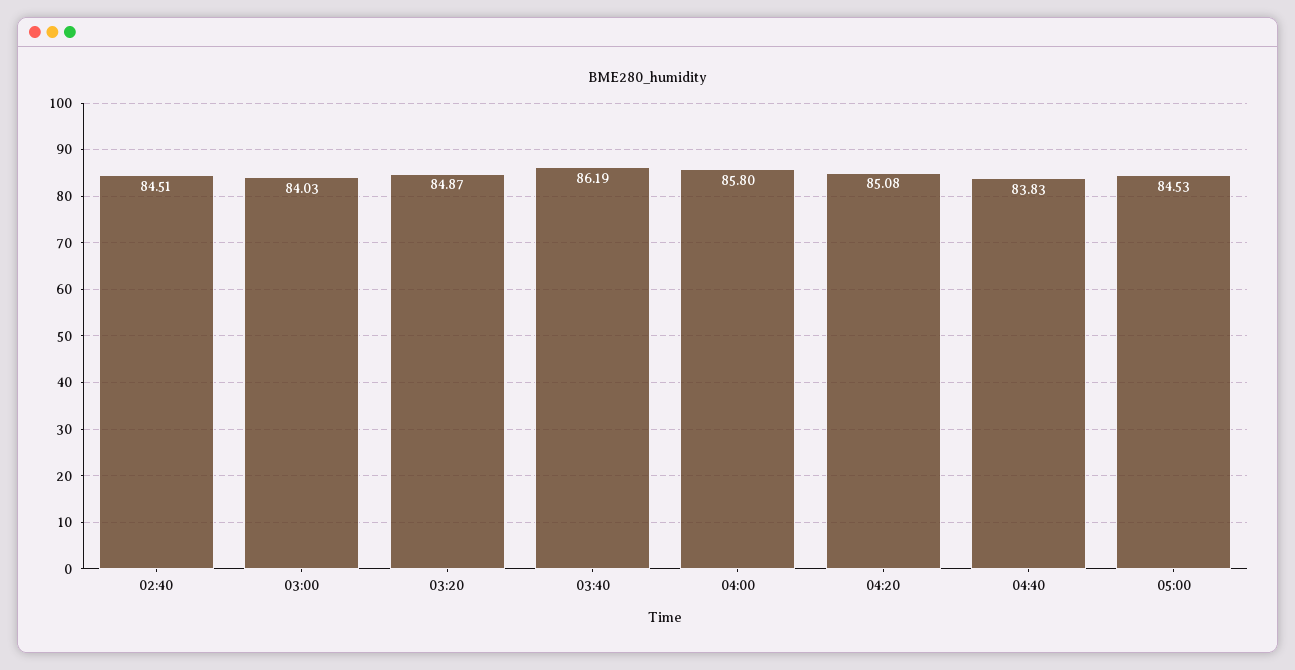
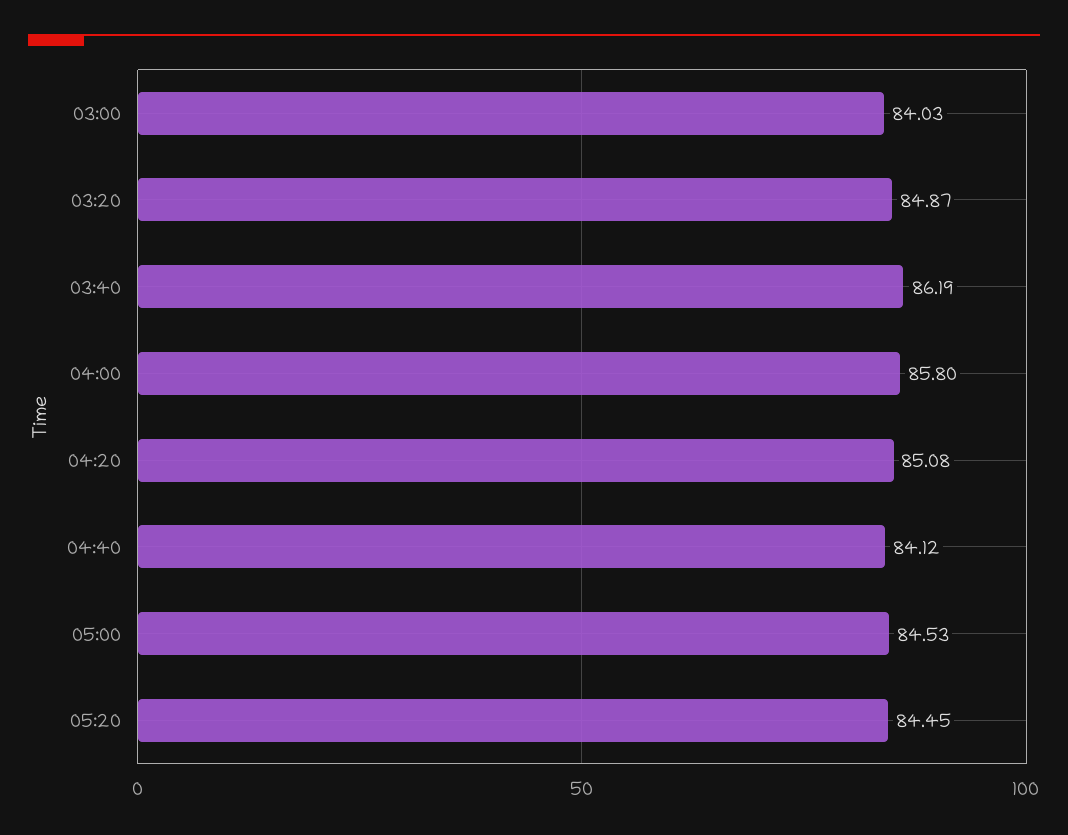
02:40: 84.51 -> none
04:40: 83.83 -> 84.12
05:20: none -> 84.45

